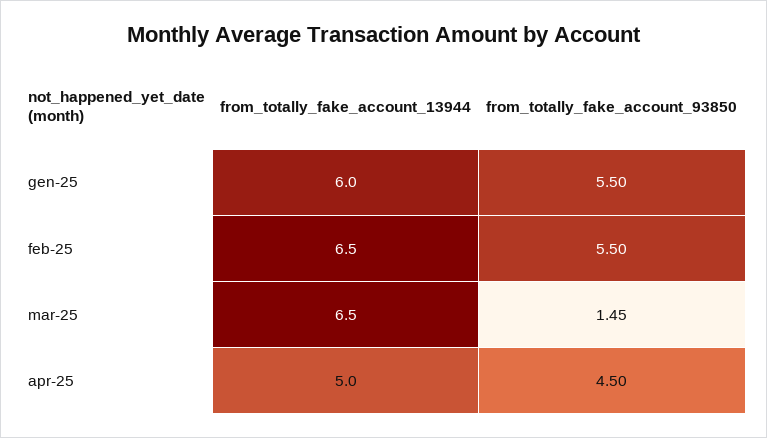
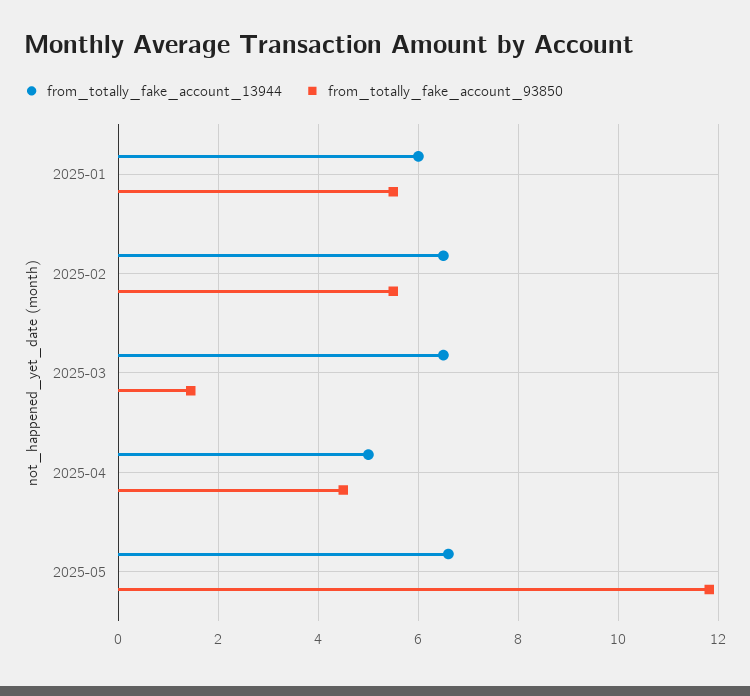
from_totally_fake_account_13944, 2025-05: none -> 6.6
from_totally_fake_account_93850, 2025-05: none -> 11.8

